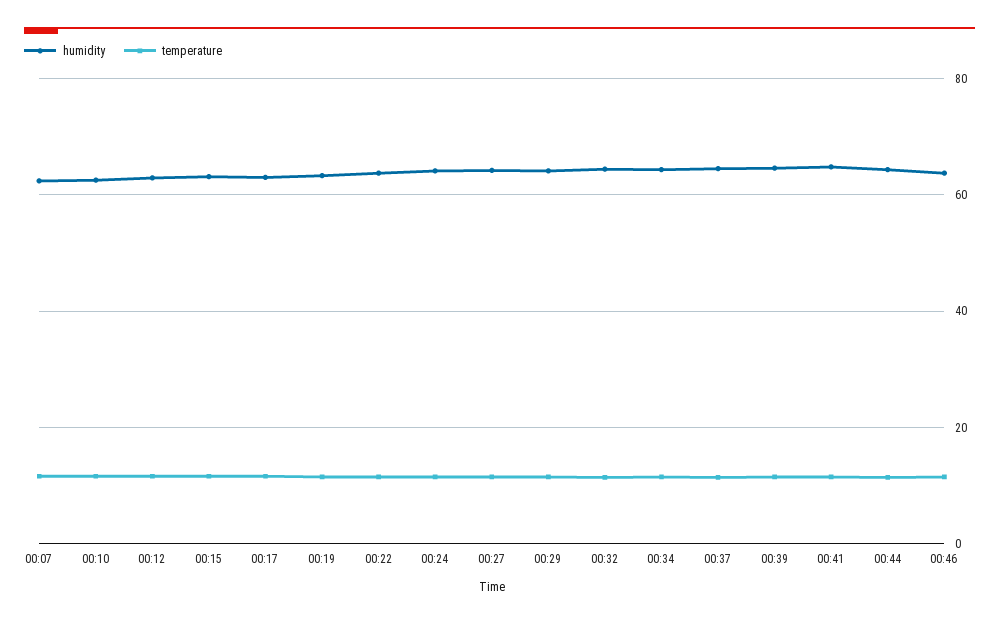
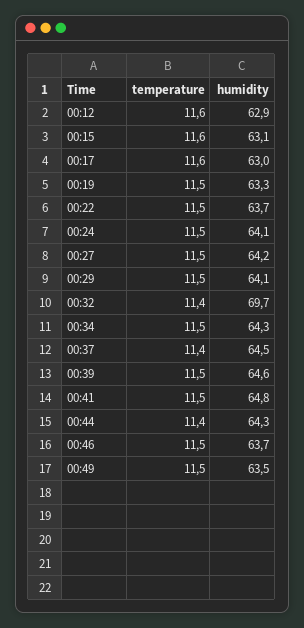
humidity, 00:07: 62 -> none
temperature, 00:07: 12 -> none
humidity, 00:10: 62 -> none
temperature, 00:10: 12 -> none
humidity, 00:32: 64 -> 69.7
temperature, 00:49: none -> 11.5
humidity, 00:49: none -> 63.5

